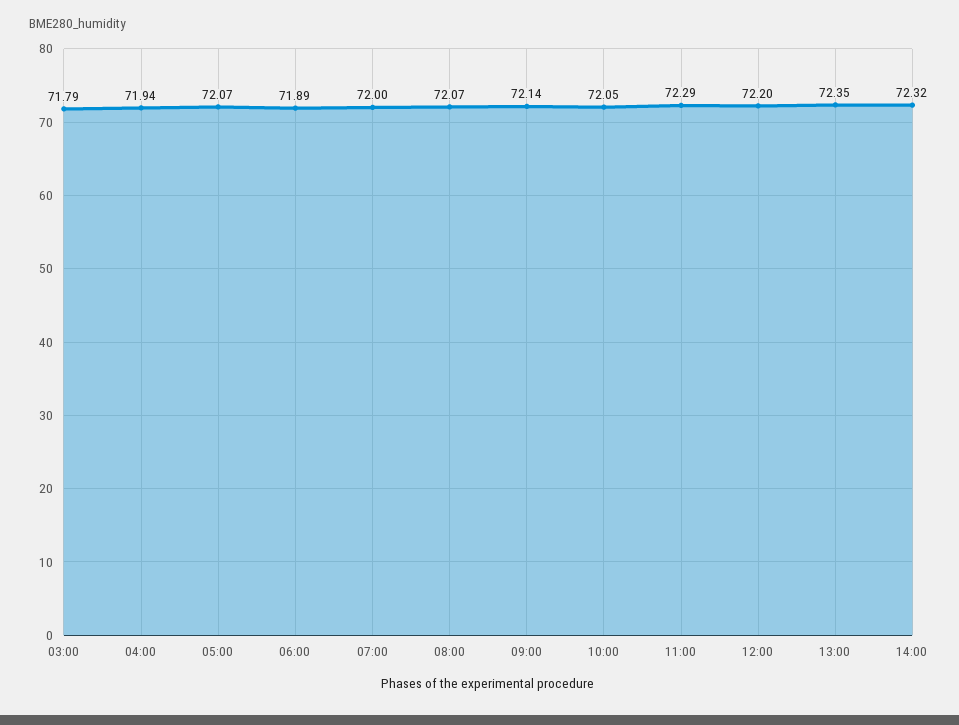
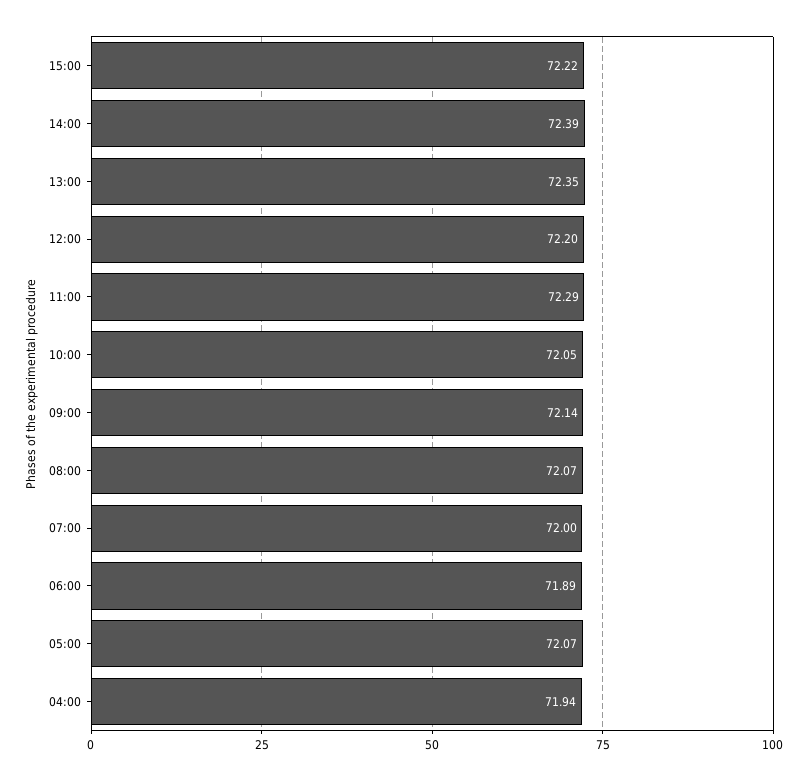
03:00: 71.79 -> none
14:00: 72.32 -> 72.39
15:00: none -> 72.22

